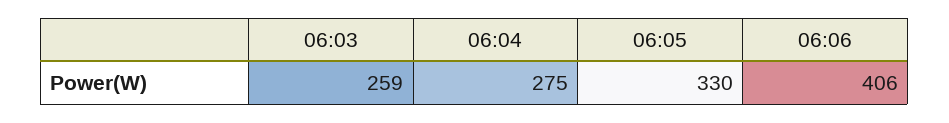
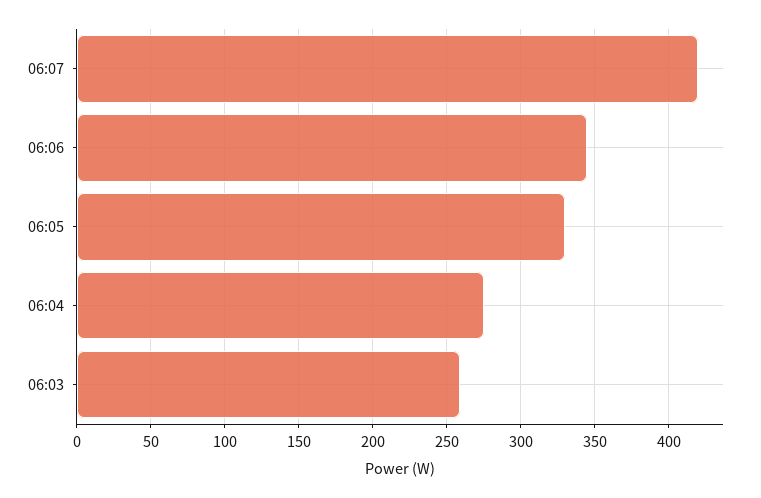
06:06: 406 -> 345
06:07: none -> 420

